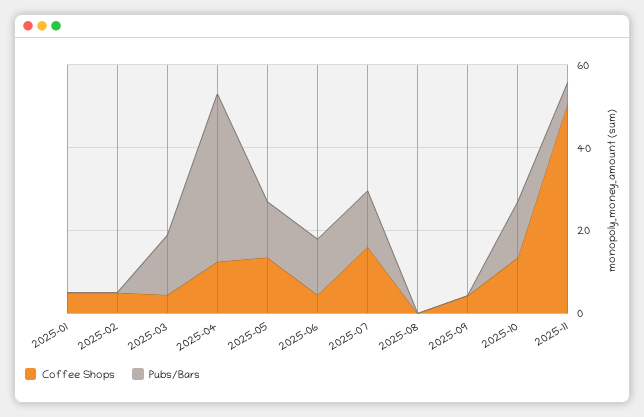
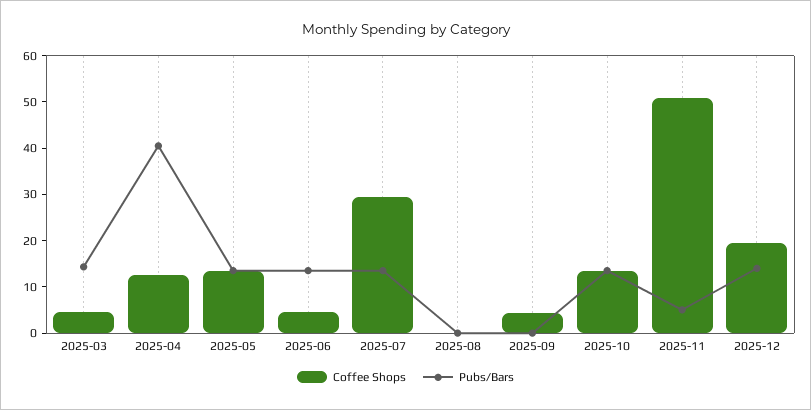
Coffee Shops, 2025-01: 5 -> none
Pubs/Bars, 2025-01: 0 -> none
Coffee Shops, 2025-02: 5 -> none
Pubs/Bars, 2025-02: 0 -> none
Coffee Shops, 2025-07: 15 -> 30
Coffee Shops, 2025-12: none -> 20
Pubs/Bars, 2025-12: none -> 14

